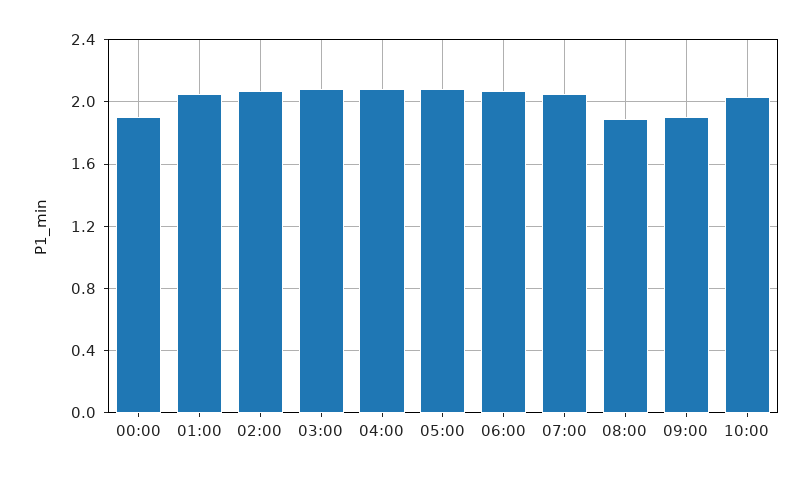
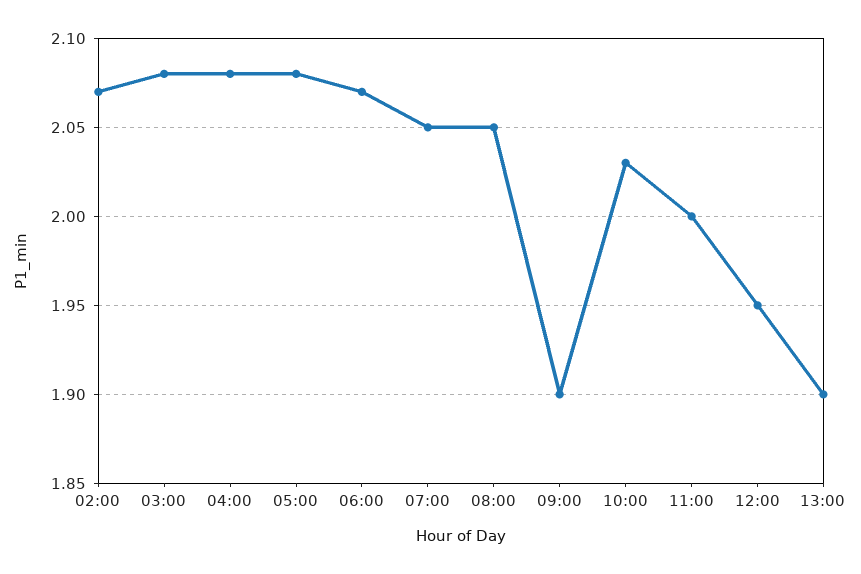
00:00: 1.9 -> none
01:00: 2.05 -> none
08:00: 1.9 -> 2.05
11:00: none -> 2
12:00: none -> 1.95
13:00: none -> 1.9

